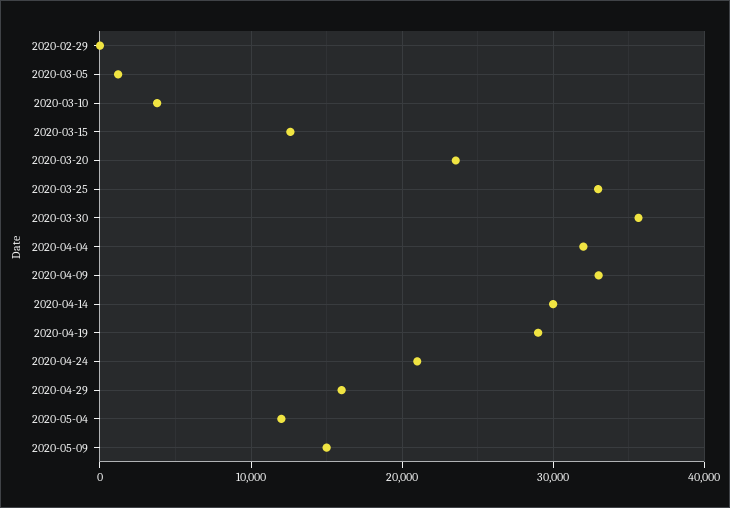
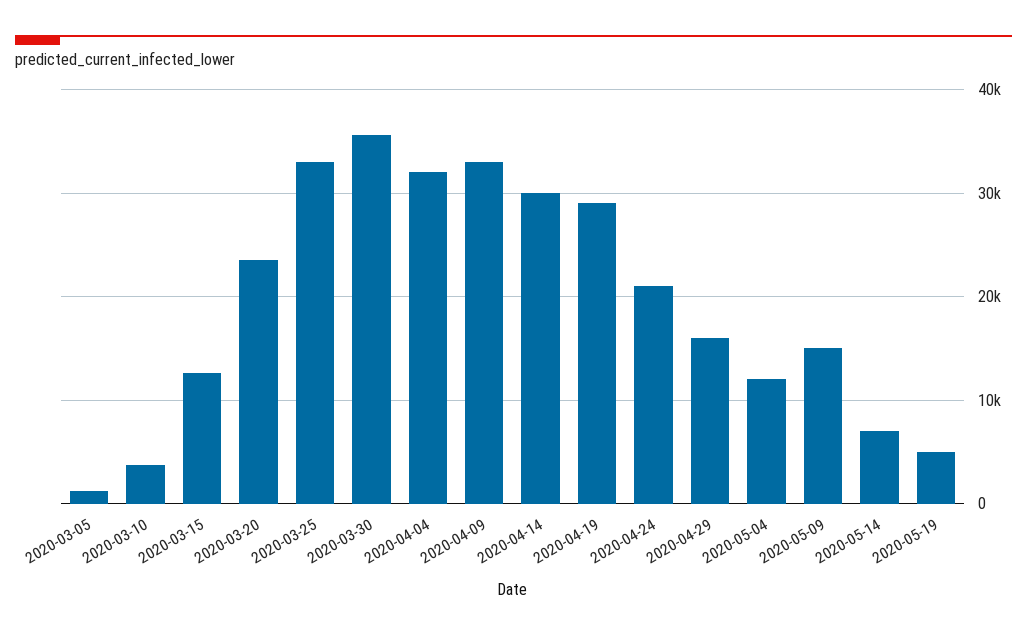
2020-02-29: 0 -> none
2020-05-14: none -> 7000
2020-05-19: none -> 5000

